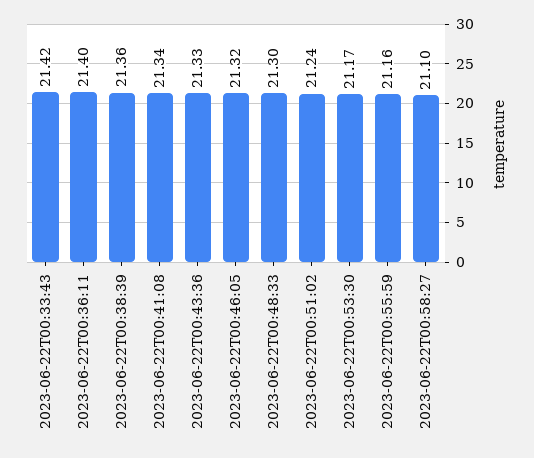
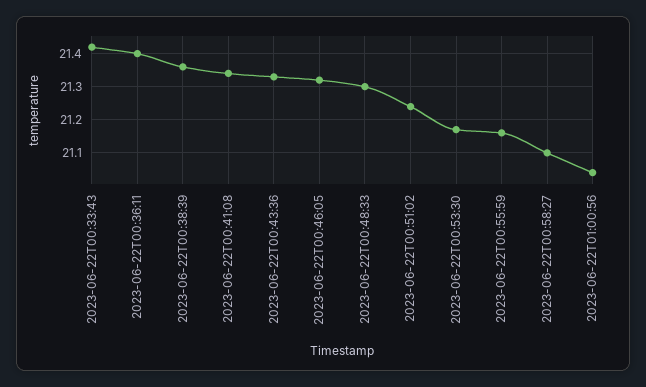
2023-06-22T01:00:56: none -> 21.05

